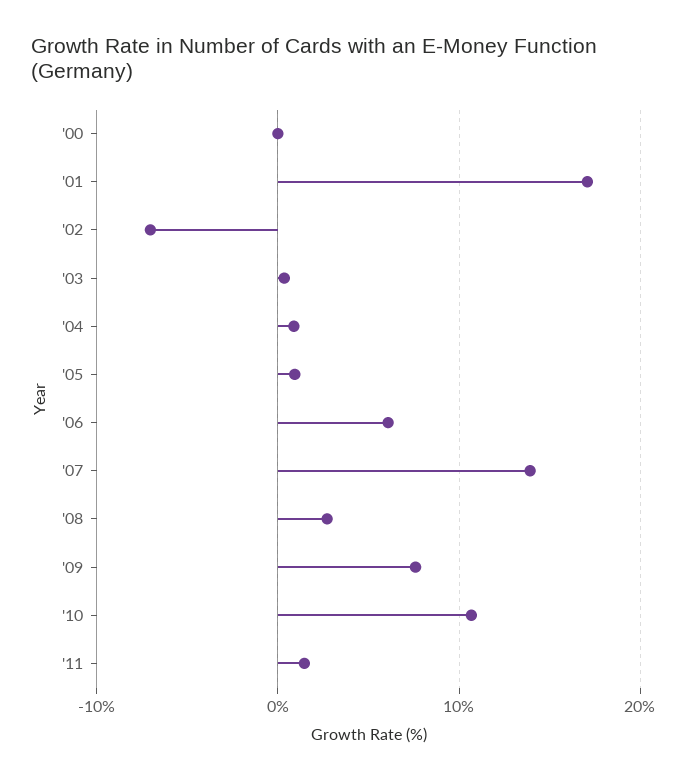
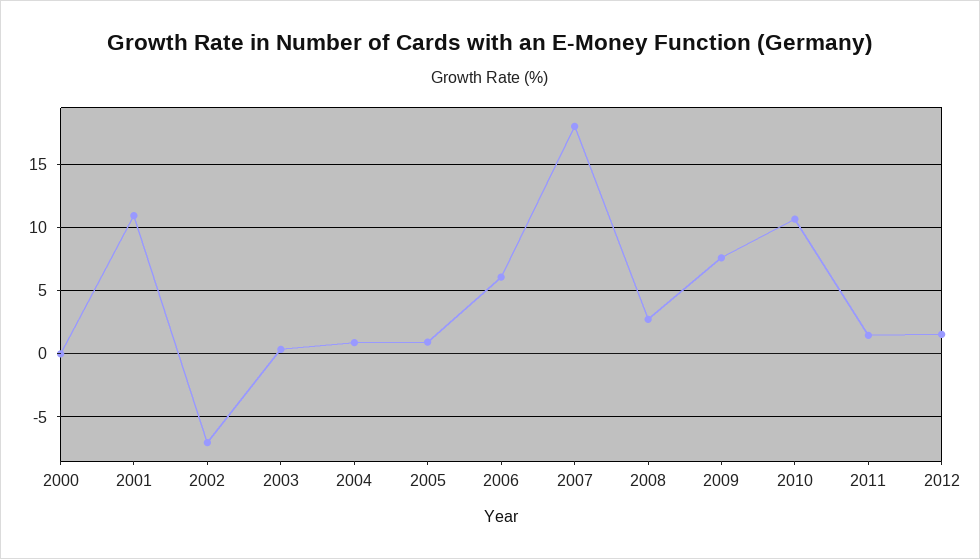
'01: 17 -> 11
'07: 14 -> 18
2012: none -> 1.5

